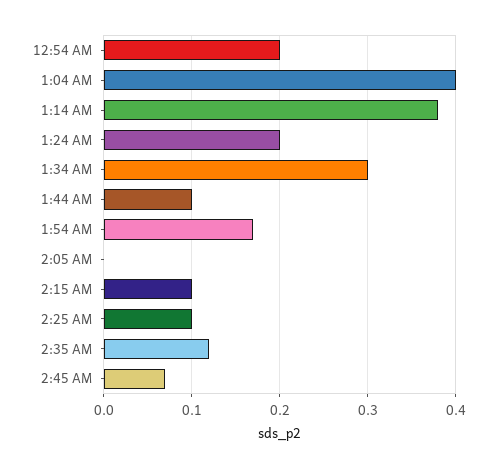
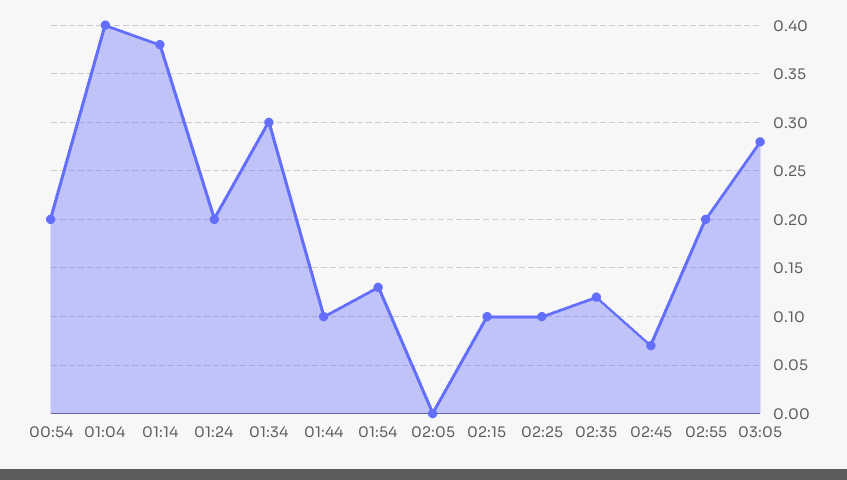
1:54 AM: 0.17 -> 0.13
02:55: none -> 0.2
03:05: none -> 0.28

